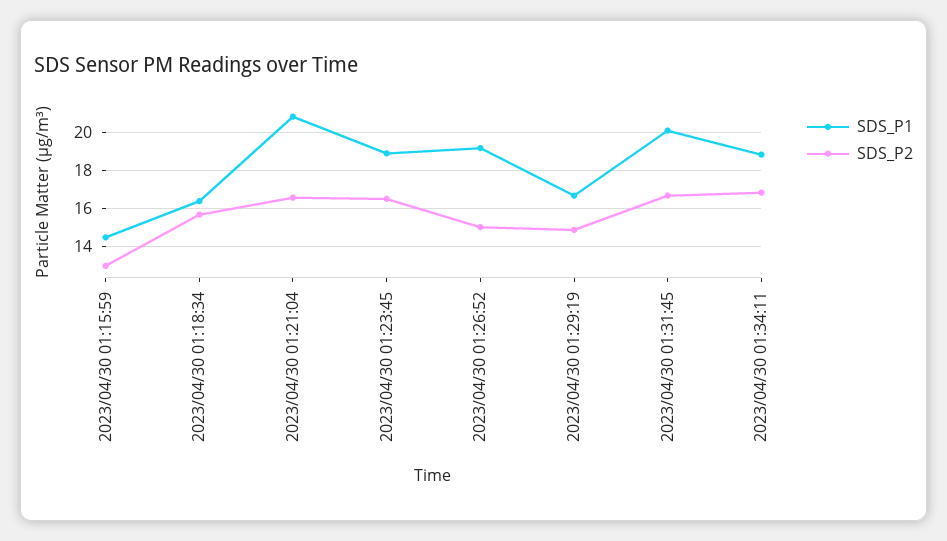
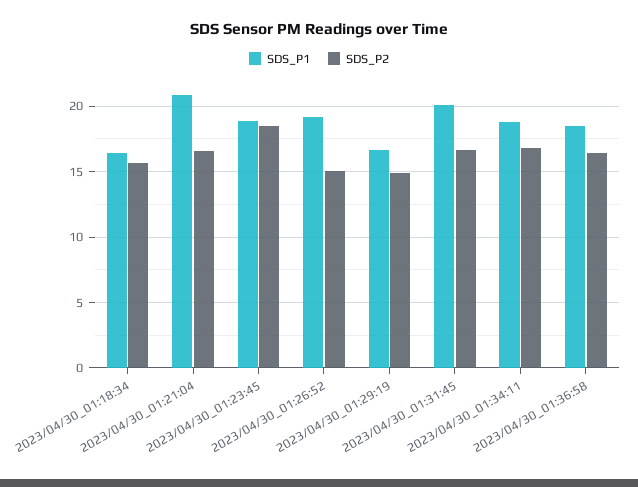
SDS_P1, 2023/04/30 01:15:59: 14.5 -> none
SDS_P2, 2023/04/30 01:15:59: 13 -> none
SDS_P2, 2023/04/30 01:23:45: 16.5 -> 18.5
SDS_P1, 2023/04/30_01:36:58: none -> 18.5
SDS_P2, 2023/04/30_01:36:58: none -> 16.5

